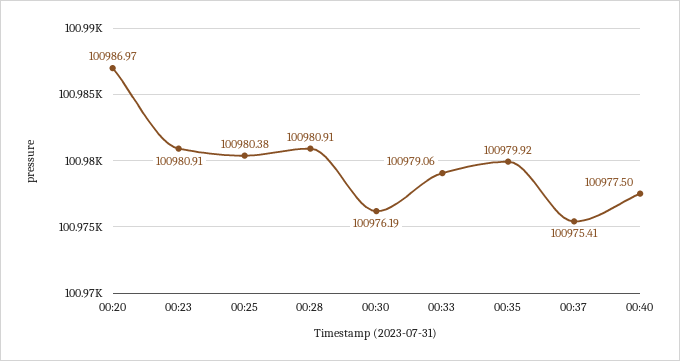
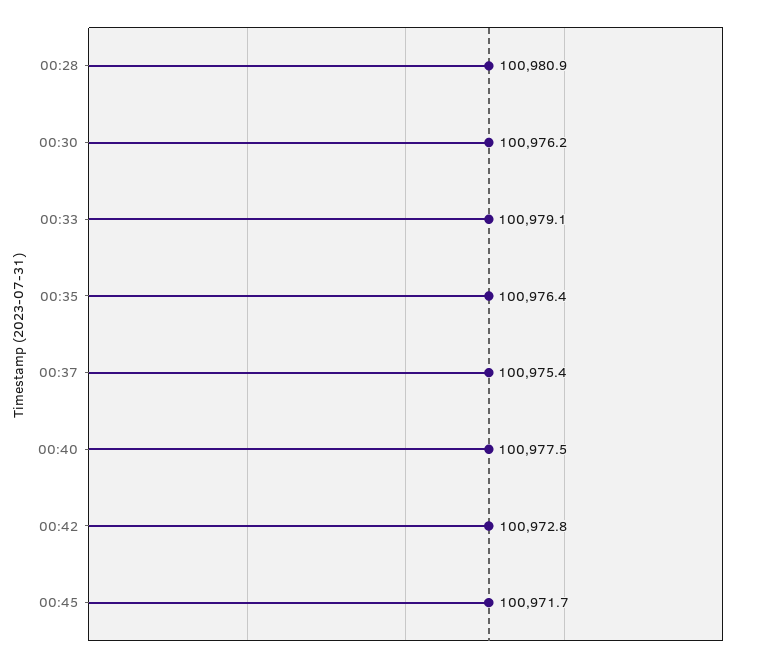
00:20: 100986.97 -> none
00:23: 100980.91 -> none
00:25: 100980.38 -> none
00:35: 100979.92 -> 100976.4
00:42: none -> 100972.8
00:45: none -> 100971.7

